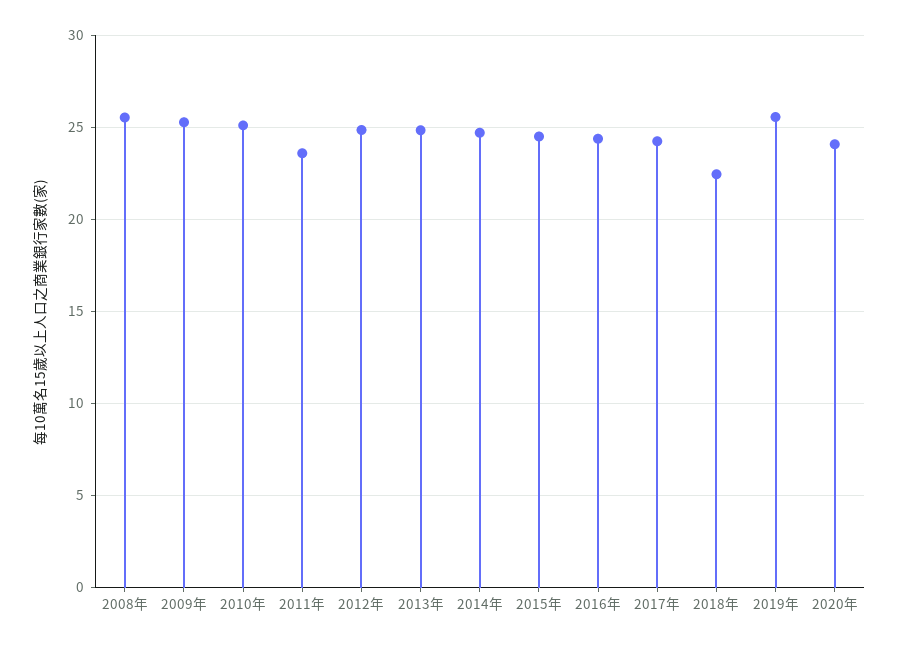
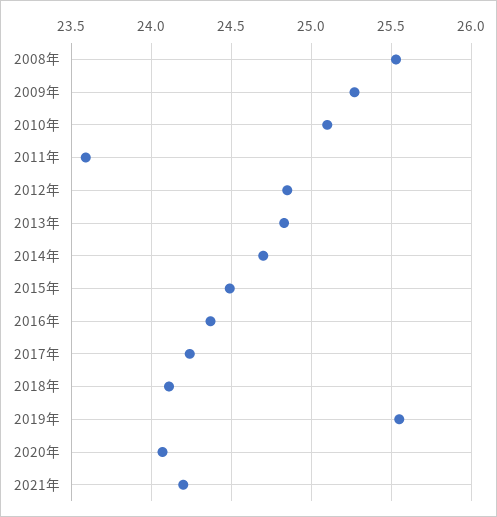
2018年: 22.5 -> 24.1
2021年: none -> 24.2

